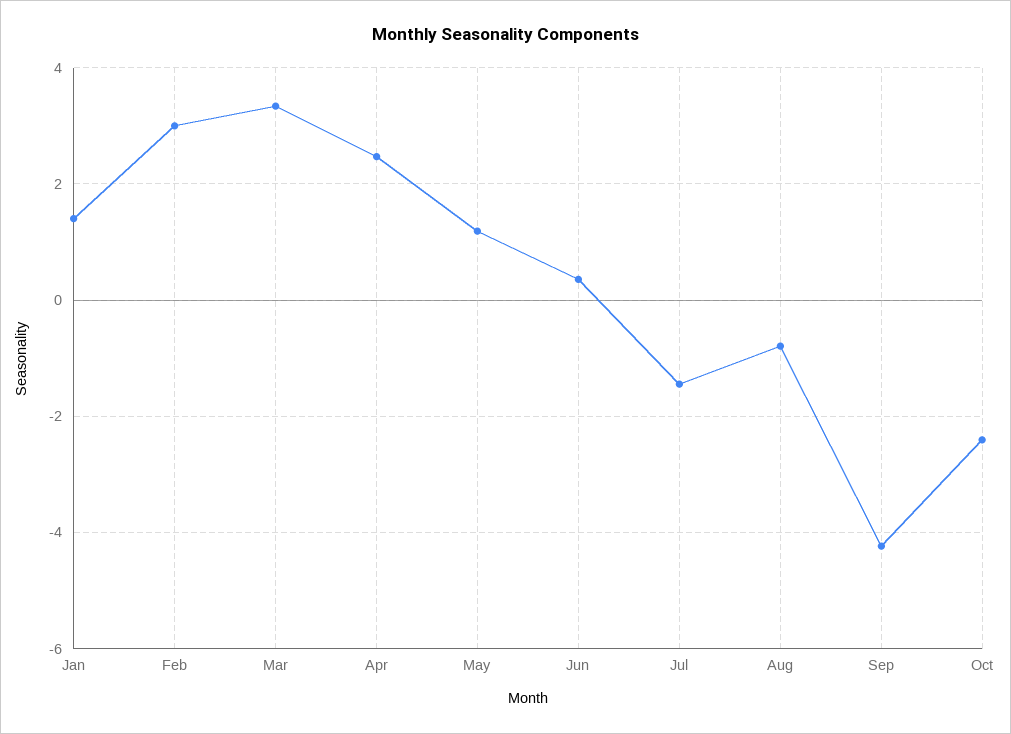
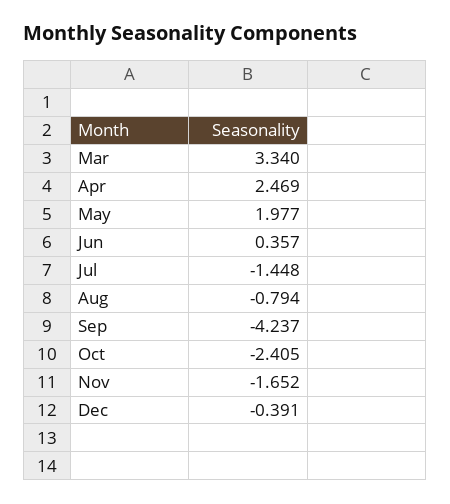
Jan: 1.4 -> none
Feb: 3 -> none
May: 1.2 -> 1.977
Nov: none -> -1.652
Dec: none -> -0.391

